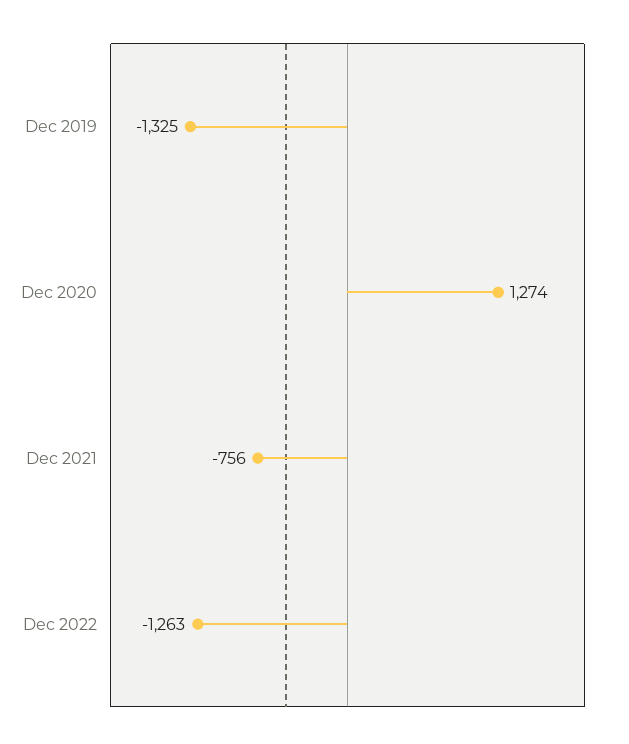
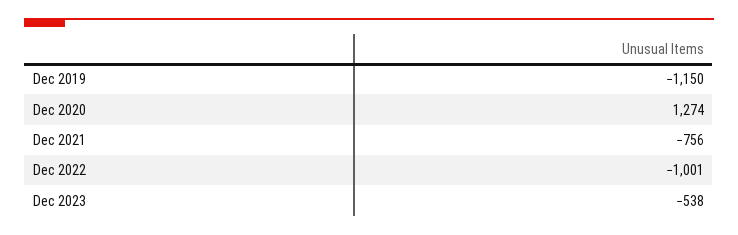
Dec 2019: -1325 -> -1150
Dec 2022: -1263 -> -1001
Dec 2023: none -> -538

